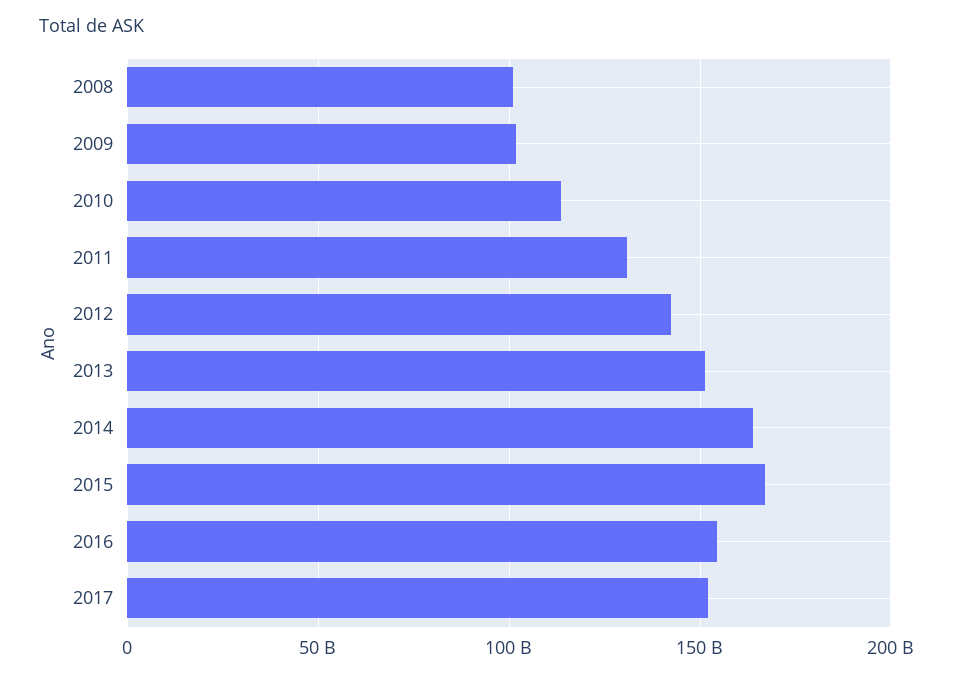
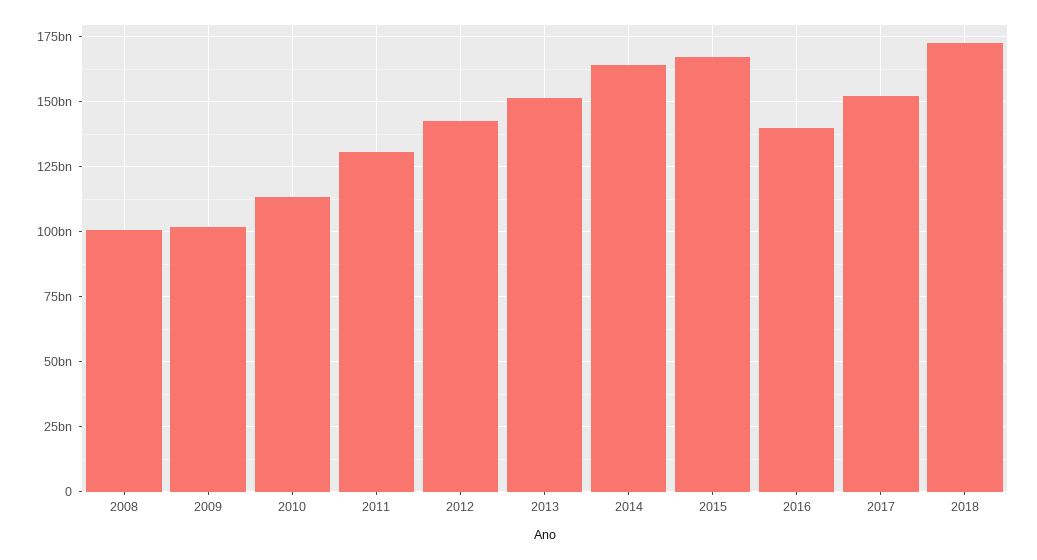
2016: 155000000000 -> 140000000000
2018: none -> 172500000000

